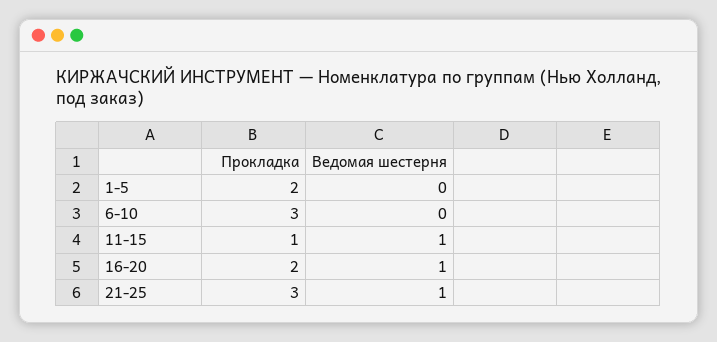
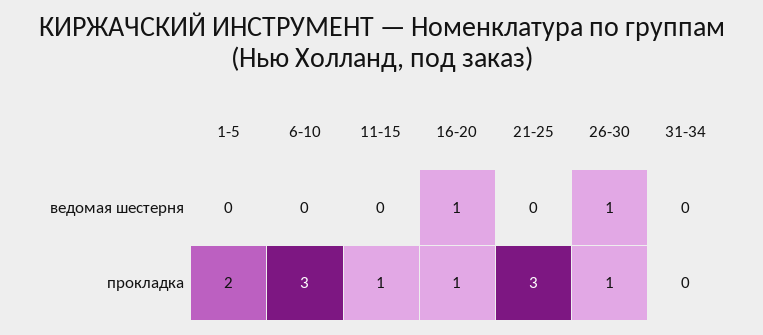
Ведомая шестерня, 11-15: 1 -> 0
Прокладка, 16-20: 2 -> 1
Ведомая шестерня, 21-25: 1 -> 0
Ведомая шестерня, 26-30: none -> 1
Ведомая шестерня, 31-34: none -> 0
Прокладка, 26-30: none -> 1
Прокладка, 31-34: none -> 0

